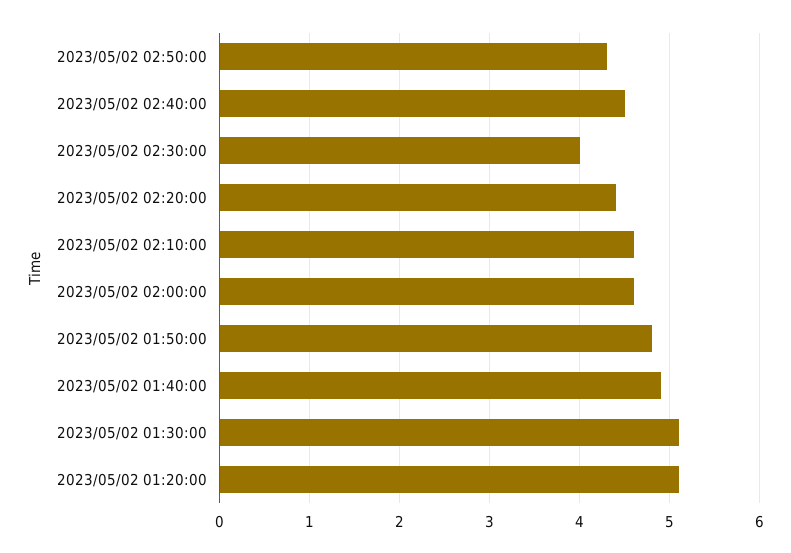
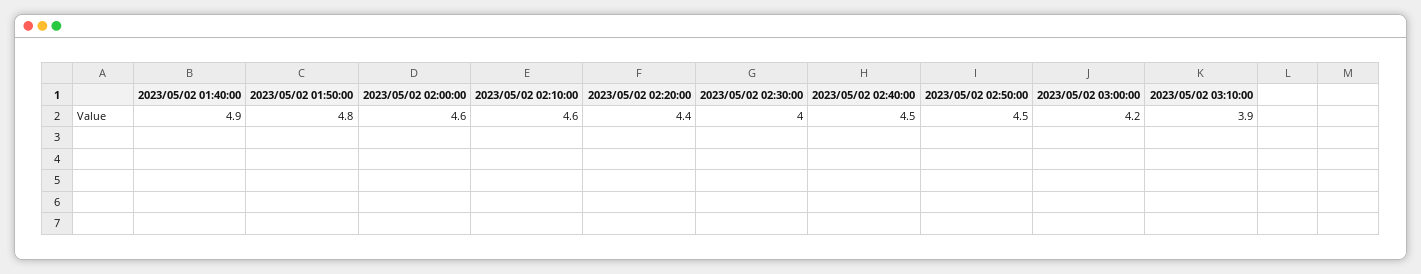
2023/05/02 02:50:00: 4.3 -> 4.5
2023/05/02 01:30:00: 5.1 -> none
2023/05/02 01:20:00: 5.1 -> none
2023/05/02 03:00:00: none -> 4.2
2023/05/02 03:10:00: none -> 3.9

